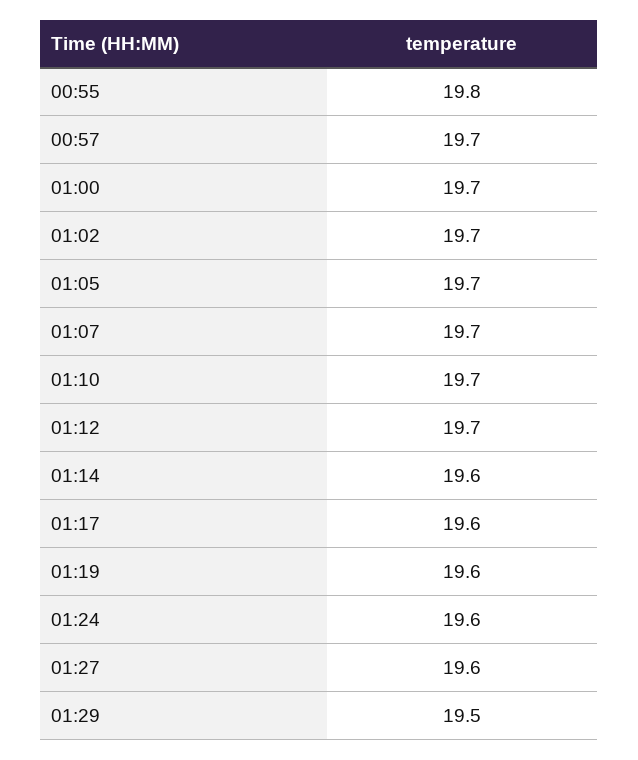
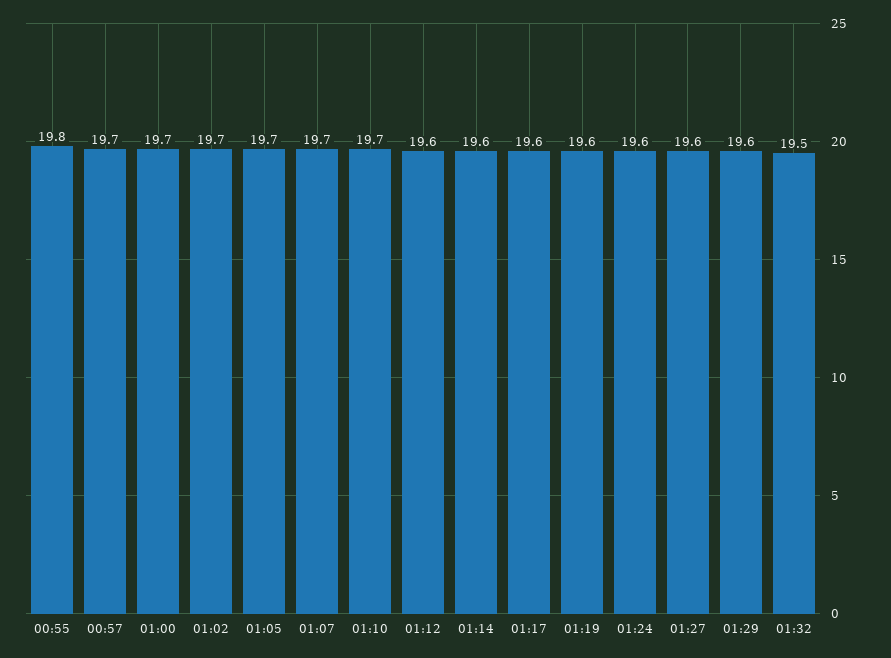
01:12: 19.7 -> 19.6
01:29: 19.5 -> 19.6
01:32: none -> 19.5

